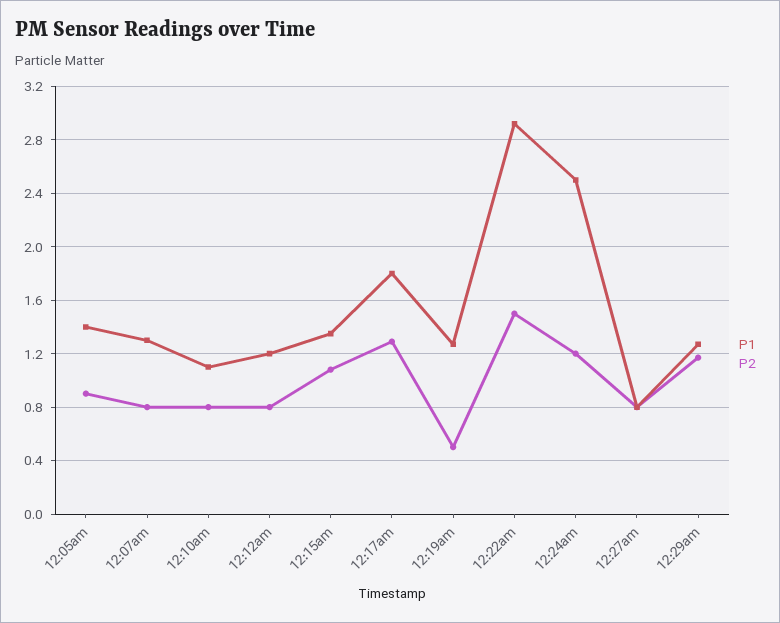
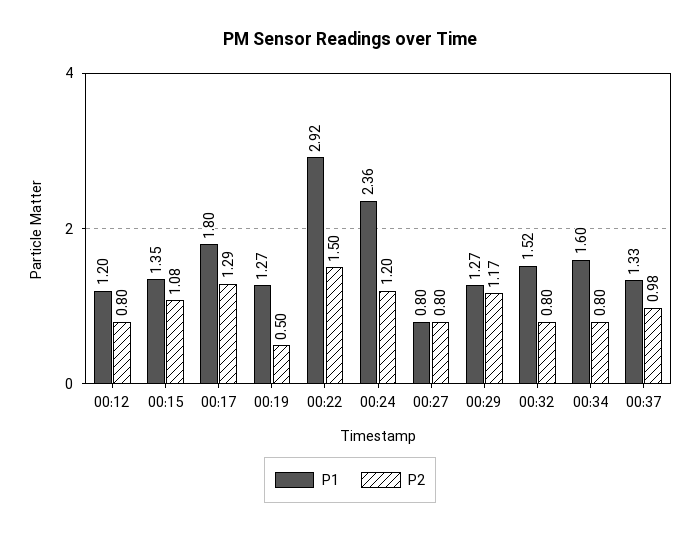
P1, 12:05am: 1.4 -> none
P2, 12:05am: 0.9 -> none
P1, 12:07am: 1.3 -> none
P2, 12:07am: 0.8 -> none
P1, 12:10am: 1.1 -> none
P2, 12:10am: 0.8 -> none
P1, 12:24am: 2.5 -> 2.36
P1, 00:32: none -> 1.52
P2, 00:32: none -> 0.8
P1, 00:34: none -> 1.6
P2, 00:34: none -> 0.8
P1, 00:37: none -> 1.33
P2, 00:37: none -> 0.98

